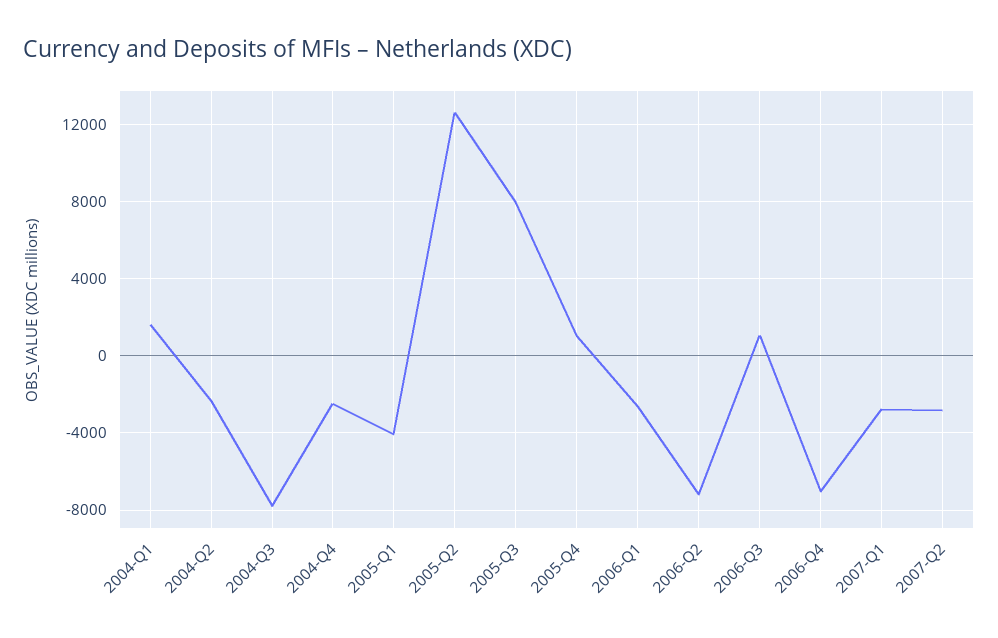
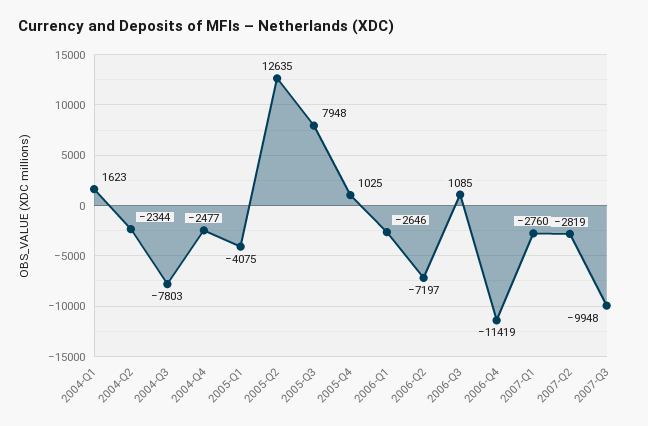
2006-Q4: -7000 -> -11419
2007-Q3: none -> -9948

